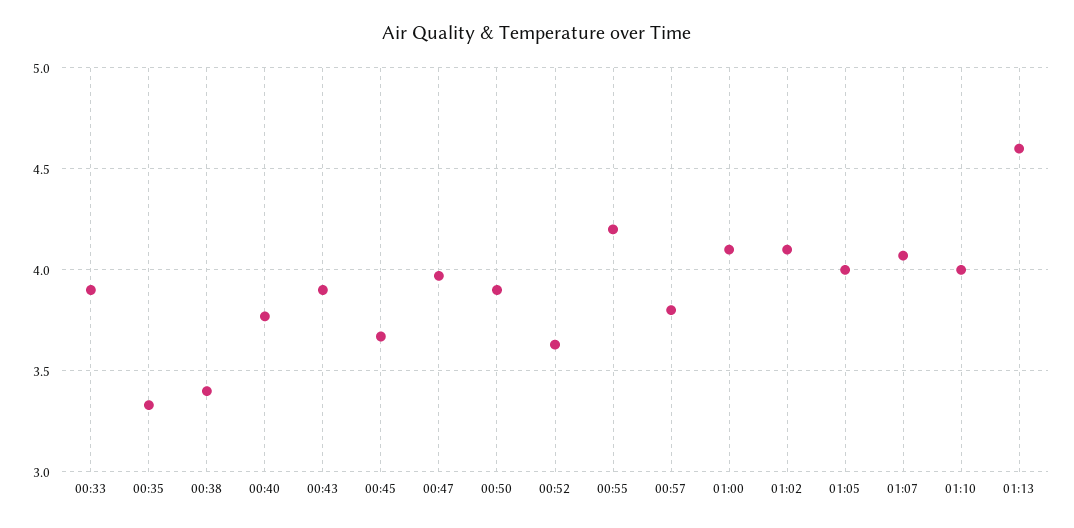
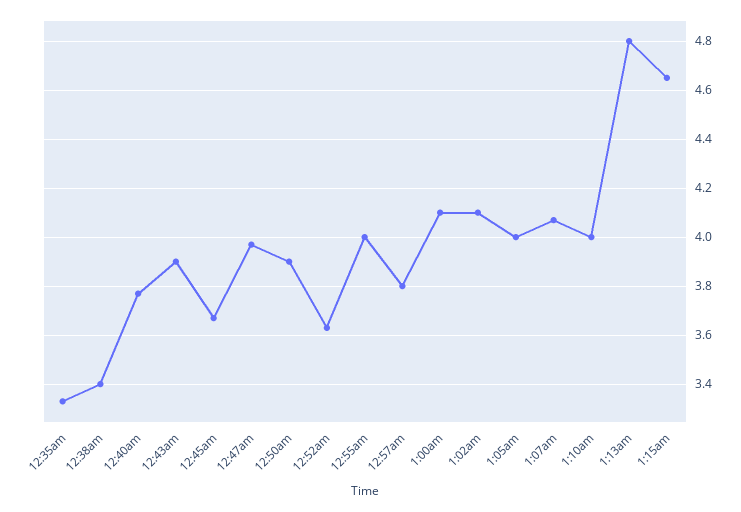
00:33: 3.9 -> none
00:55: 4.2 -> 4
01:13: 4.6 -> 4.8
1:15am: none -> 4.65

